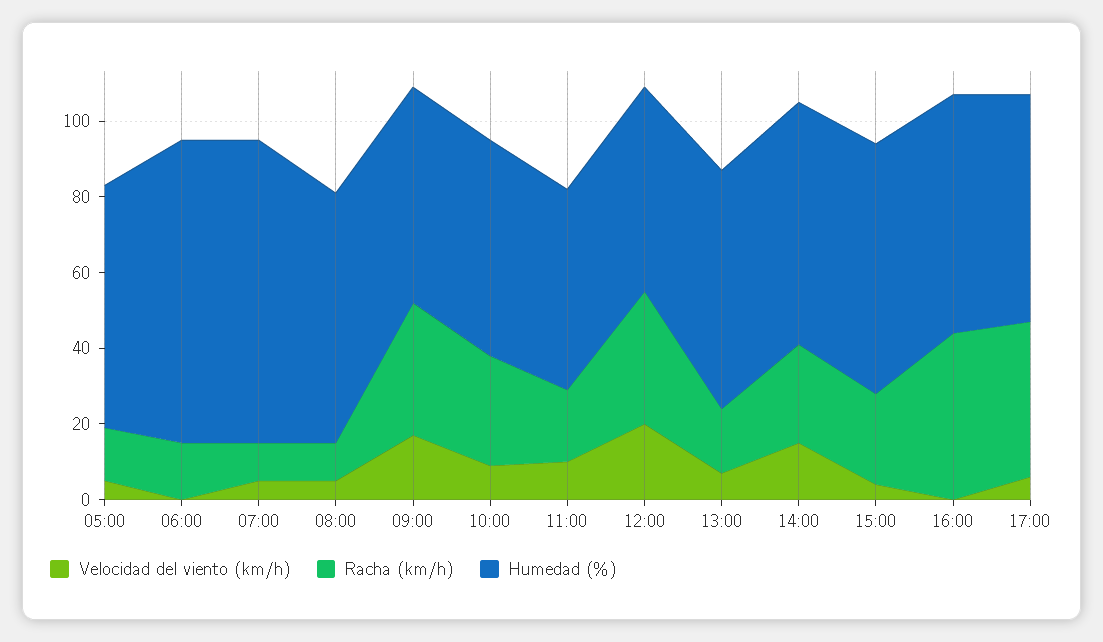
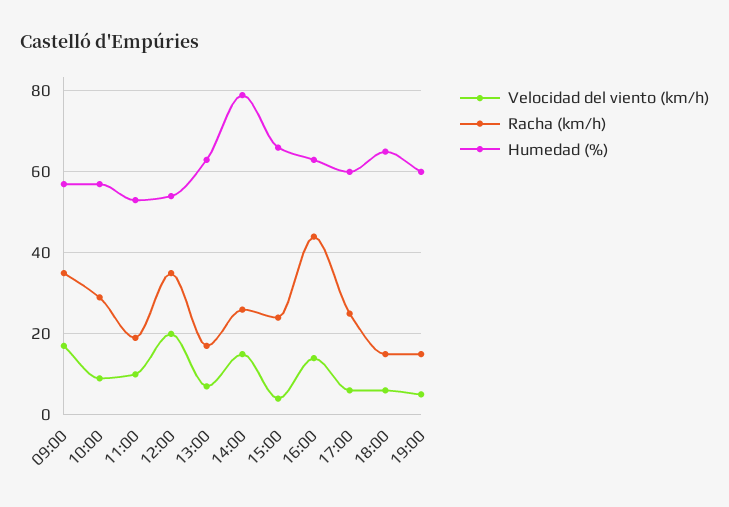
Velocidad del viento (km/h), 05:00: 5 -> none
Racha (km/h), 05:00: 15 -> none
Humedad (%), 05:00: 65 -> none
Velocidad del viento (km/h), 06:00: 0 -> none
Racha (km/h), 06:00: 15 -> none
Humedad (%), 06:00: 80 -> none
Velocidad del viento (km/h), 07:00: 5 -> none
Racha (km/h), 07:00: 10 -> none
Humedad (%), 07:00: 80 -> none
Velocidad del viento (km/h), 08:00: 5 -> none
Racha (km/h), 08:00: 10 -> none
Humedad (%), 08:00: 65 -> none
Humedad (%), 14:00: 65 -> 80
Velocidad del viento (km/h), 16:00: 0 -> 15
Racha (km/h), 17:00: 40 -> 25
Velocidad del viento (km/h), 18:00: none -> 5
Racha (km/h), 18:00: none -> 15
Humedad (%), 18:00: none -> 65
Velocidad del viento (km/h), 19:00: none -> 5
Racha (km/h), 19:00: none -> 15
Humedad (%), 19:00: none -> 60

